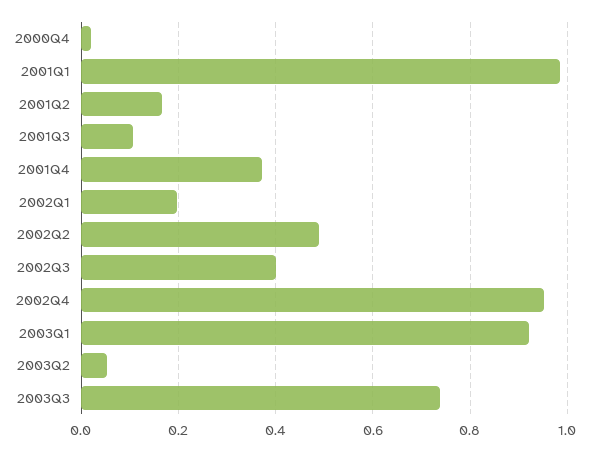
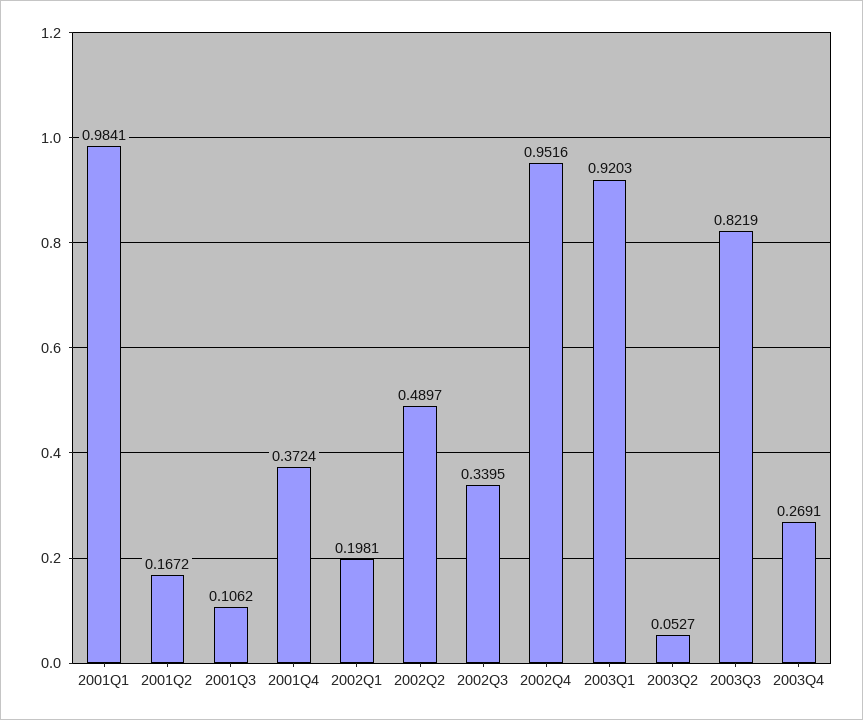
2000Q4: 0.02 -> none
2002Q3: 0.4 -> 0.3395
2003Q3: 0.74 -> 0.8219
2003Q4: none -> 0.2691

